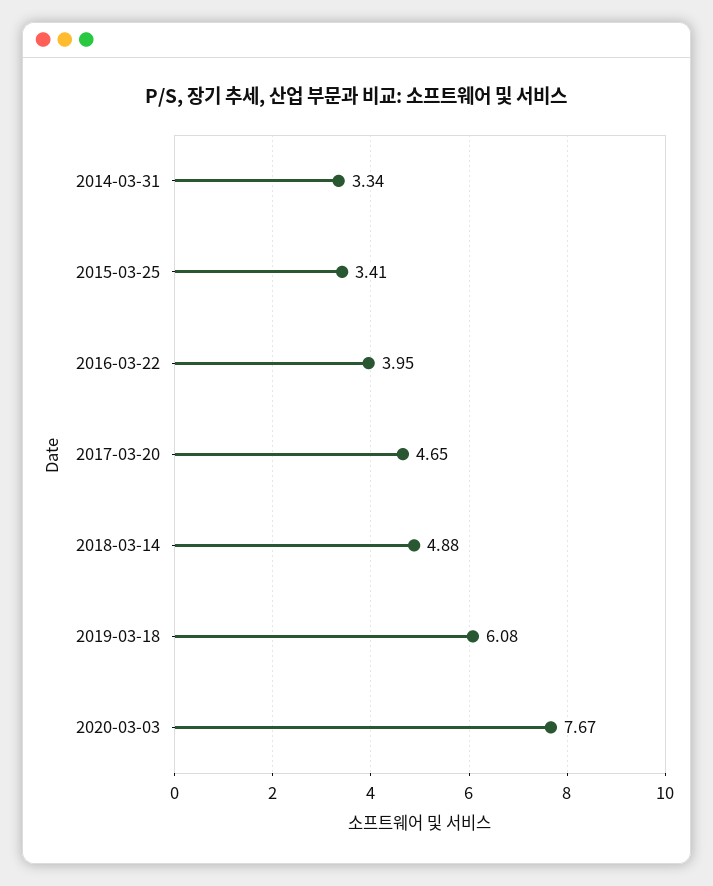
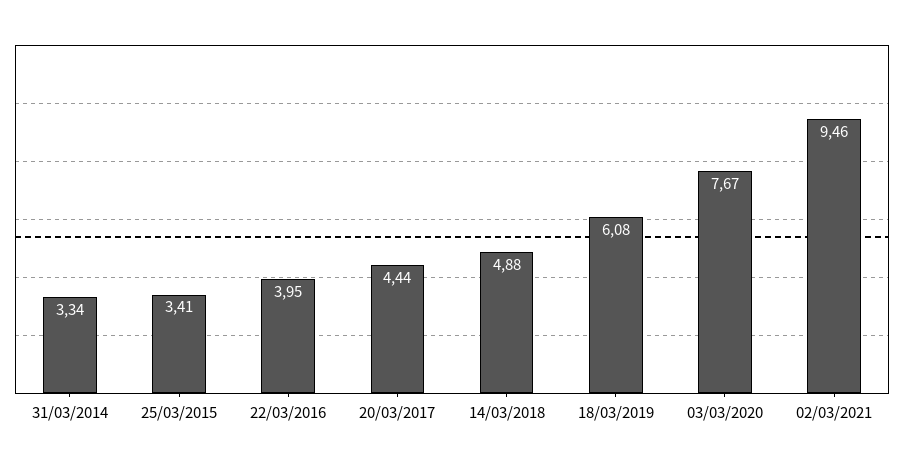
2017-03-20: 4.65 -> 4.44
02/03/2021: none -> 9.46

